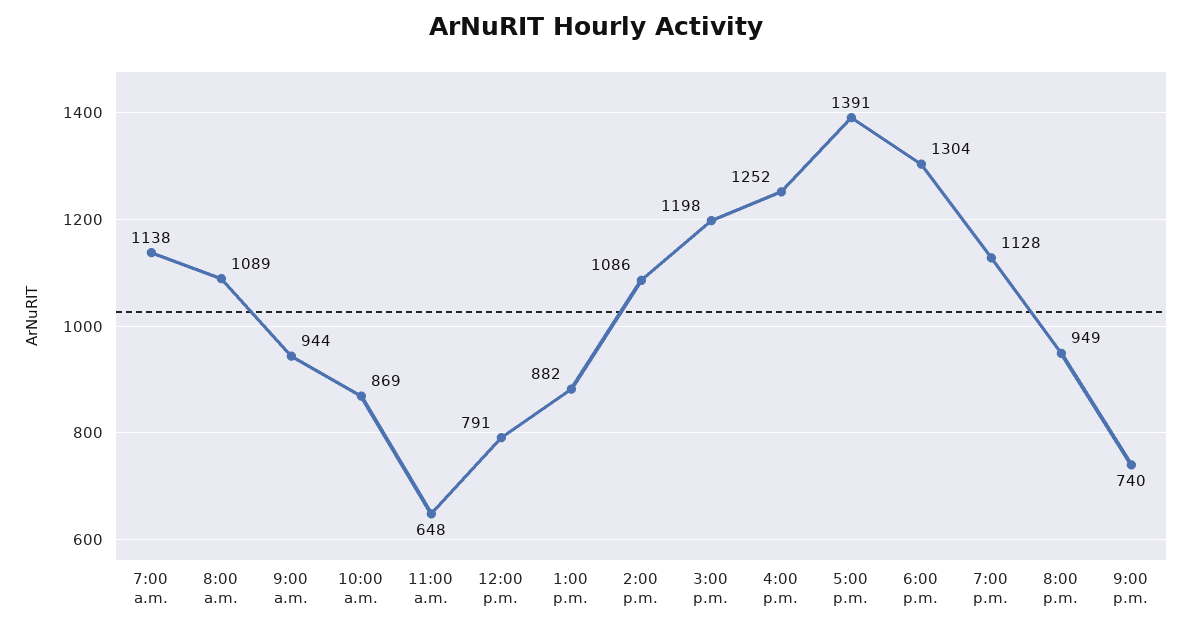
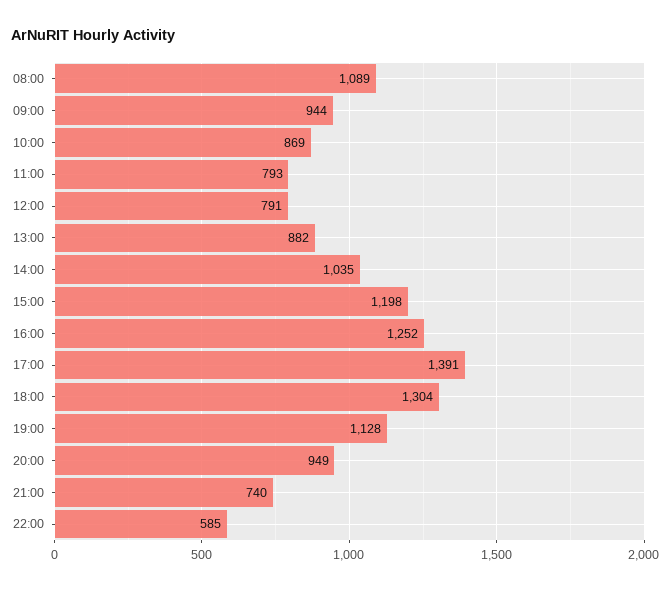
7:00 a.m.: 1138 -> none
11:00 a.m.: 648 -> 793
2:00 p.m.: 1086 -> 1035
22:00: none -> 585

